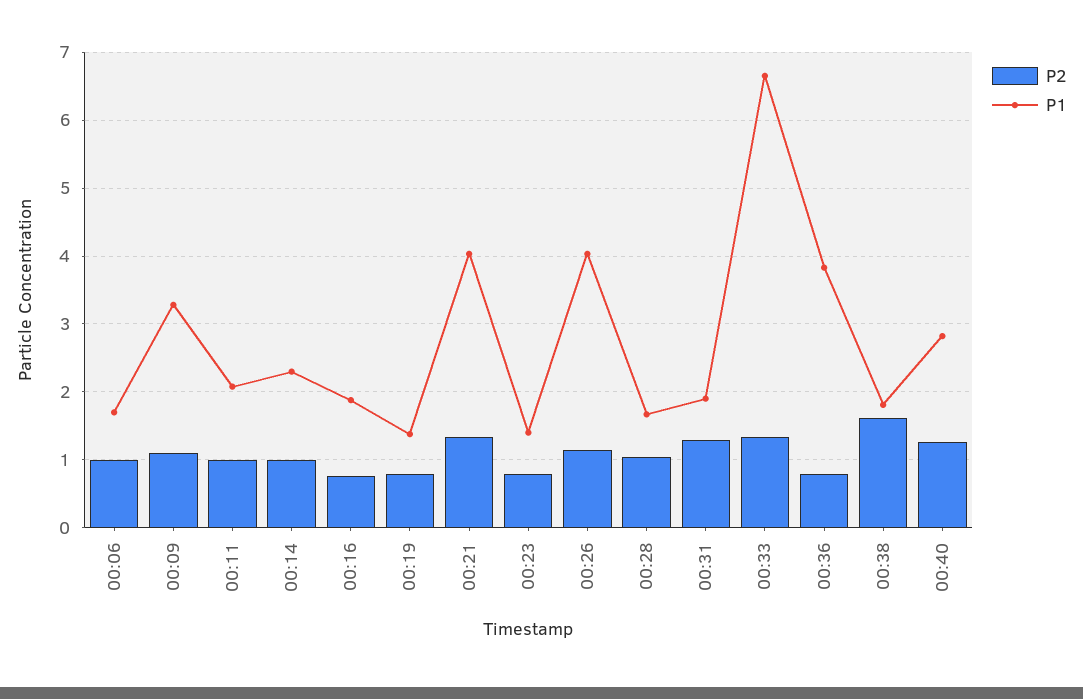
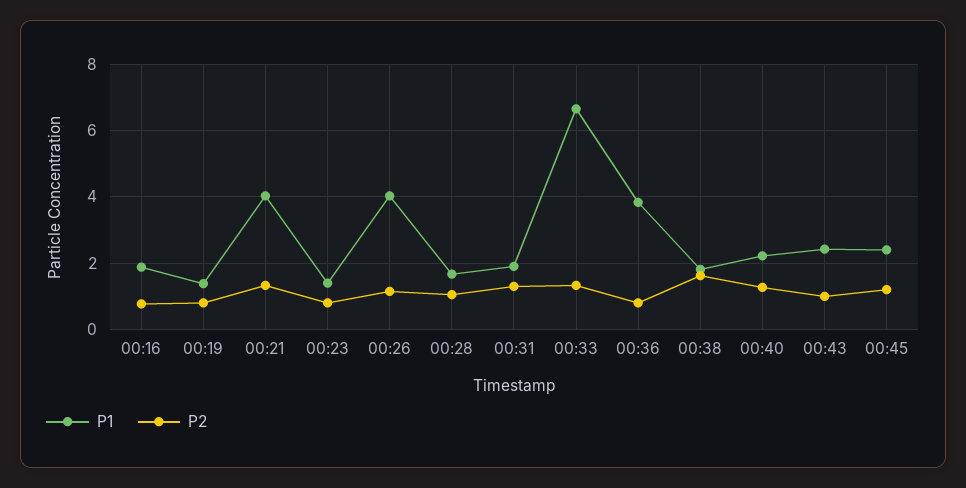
P2, 00:06: 1 -> none
P1, 00:06: 1.7 -> none
P2, 00:09: 1.1 -> none
P1, 00:09: 3.3 -> none
P2, 00:11: 1 -> none
P1, 00:11: 2.1 -> none
P2, 00:14: 1 -> none
P1, 00:14: 2.3 -> none
P1, 00:40: 2.8 -> 2.2
P1, 00:43: none -> 2.4
P2, 00:43: none -> 1
P1, 00:45: none -> 2.4
P2, 00:45: none -> 1.2

